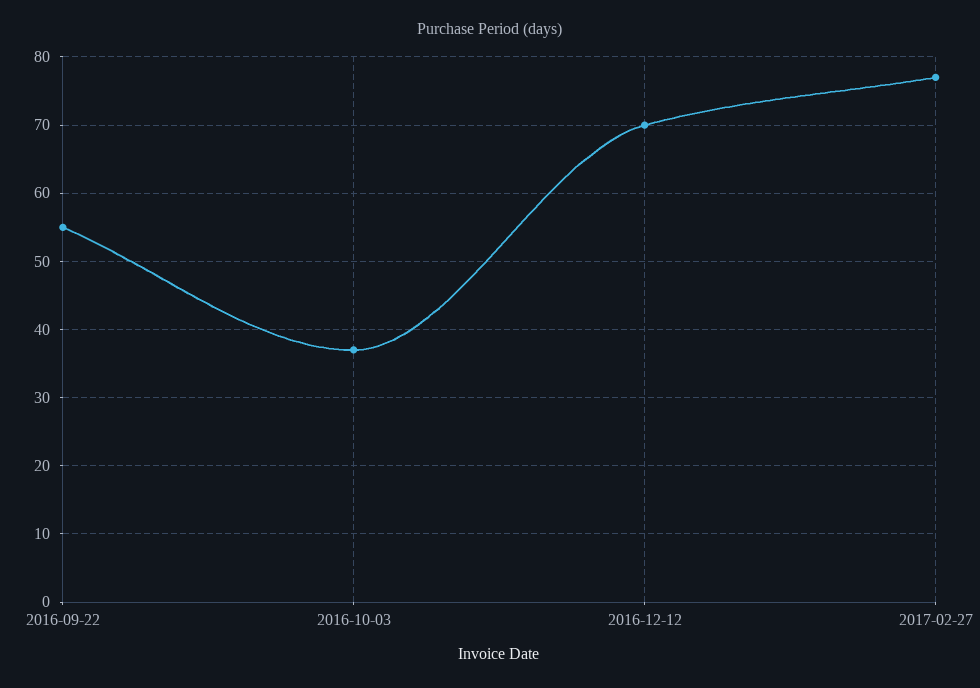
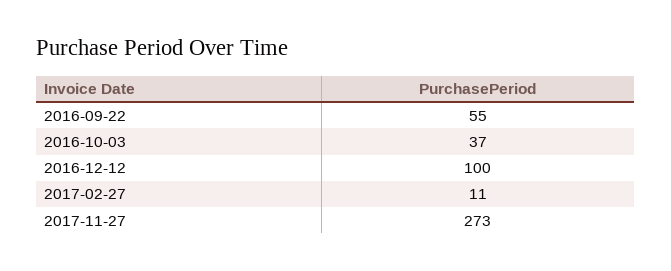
2016-12-12: 70 -> 100
2017-02-27: 77 -> 11
2017-11-27: none -> 273

